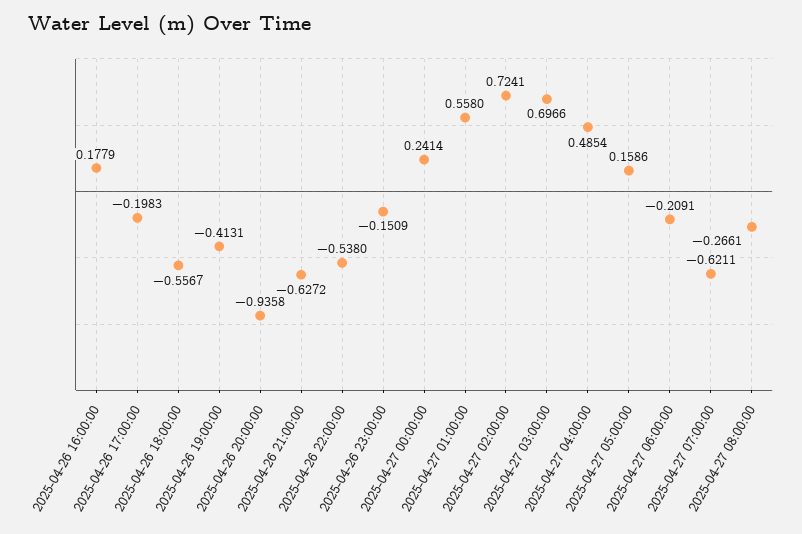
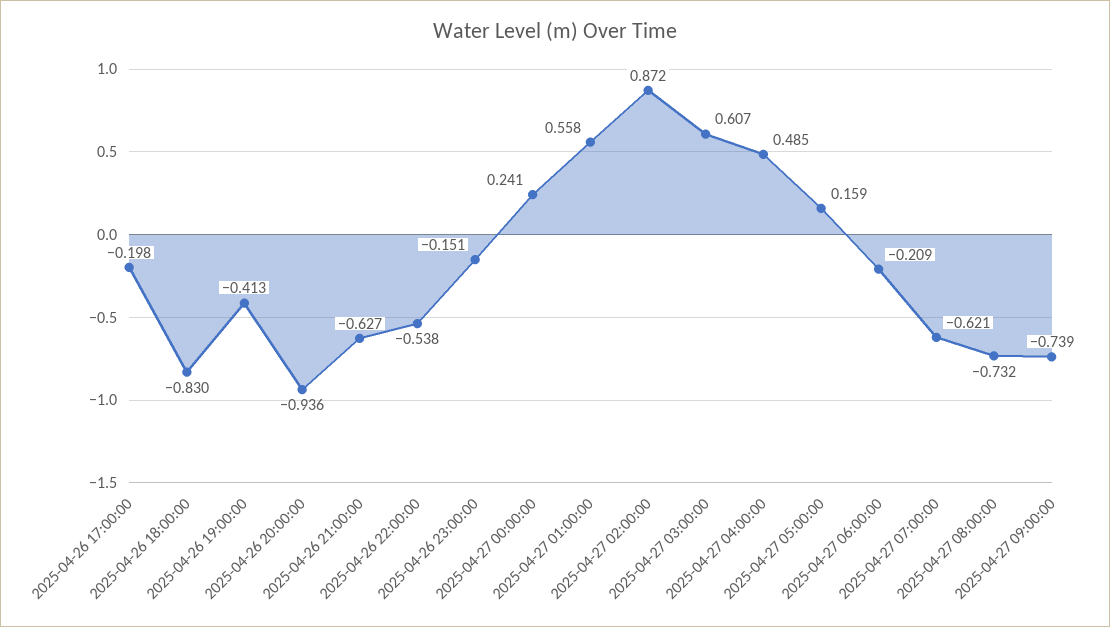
2025-04-26 16:00:00: 0.1779 -> none
2025-04-26 18:00:00: -0.5567 -> -0.83
2025-04-27 02:00:00: 0.7241 -> 0.872
2025-04-27 03:00:00: 0.6966 -> 0.607
2025-04-27 08:00:00: -0.2661 -> -0.732
2025-04-27 09:00:00: none -> -0.739

